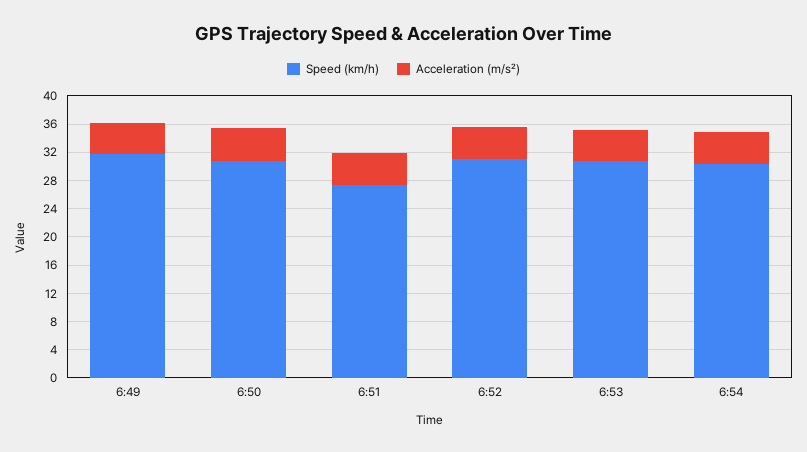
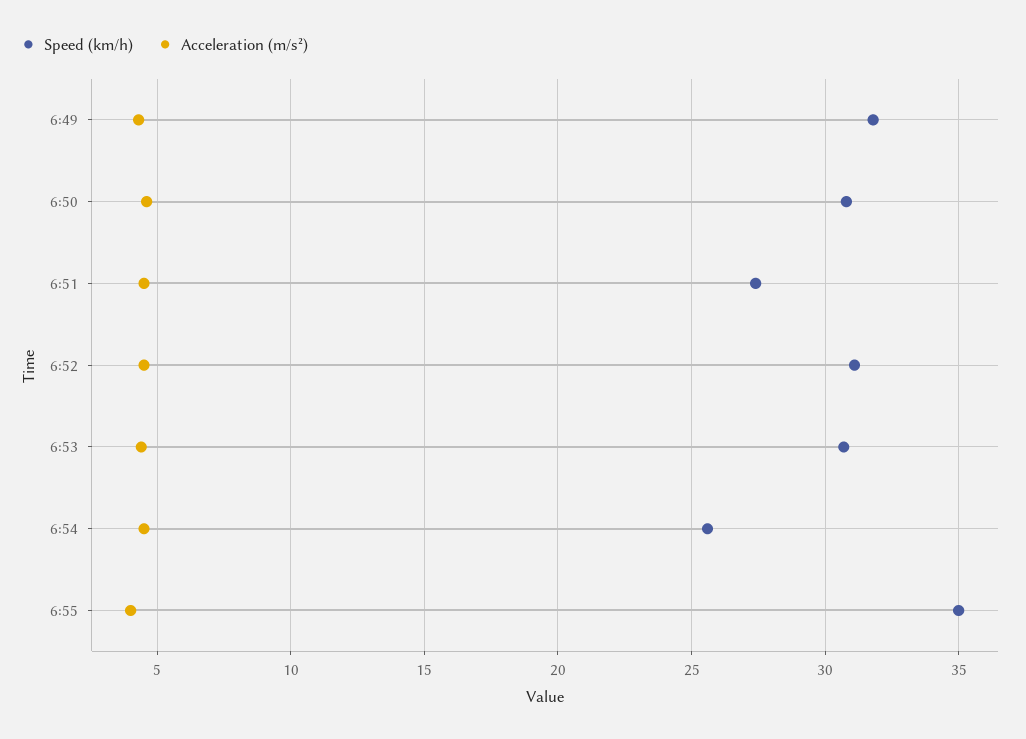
Speed (km/h), 6:54: 30 -> 25.5
Speed (km/h), 6:55: none -> 35
Acceleration (m/s²), 6:55: none -> 4

